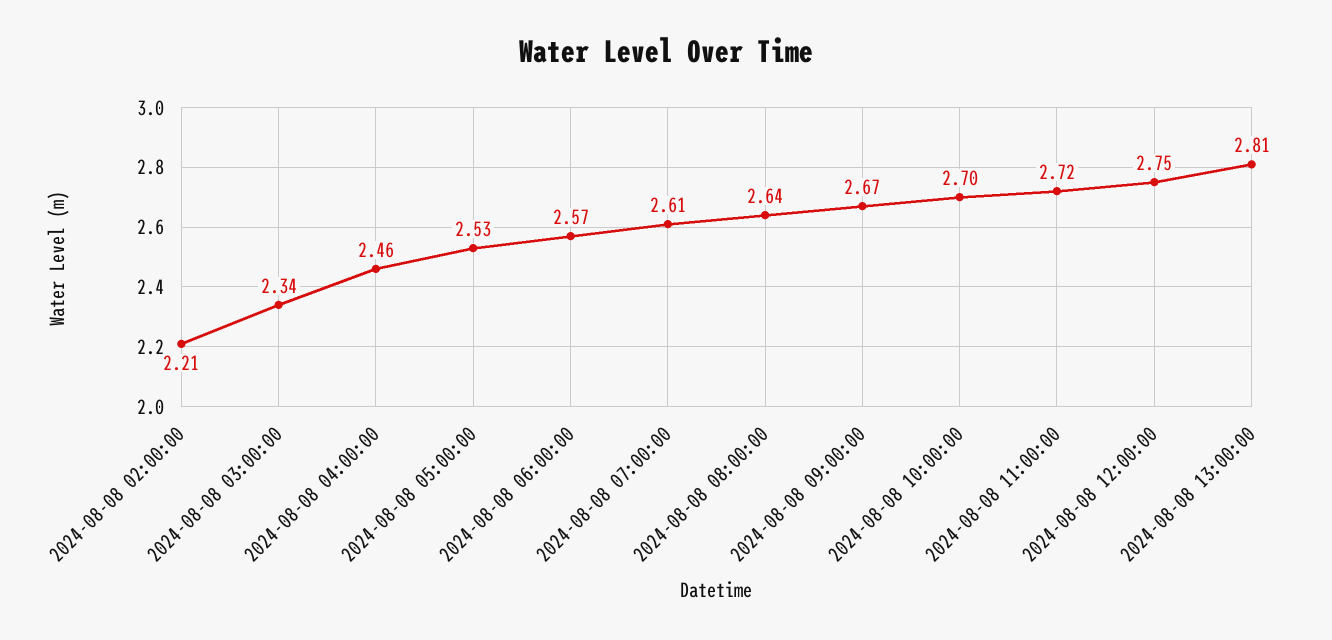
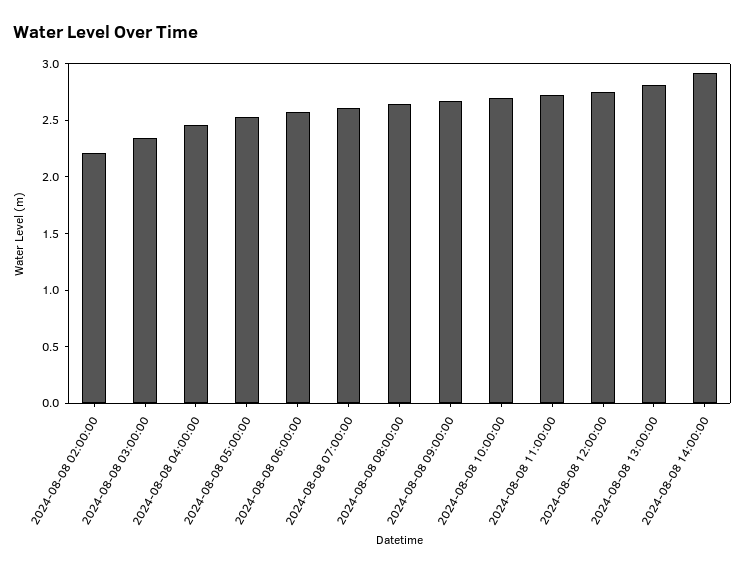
2024-08-08 14:00:00: none -> 2.9

